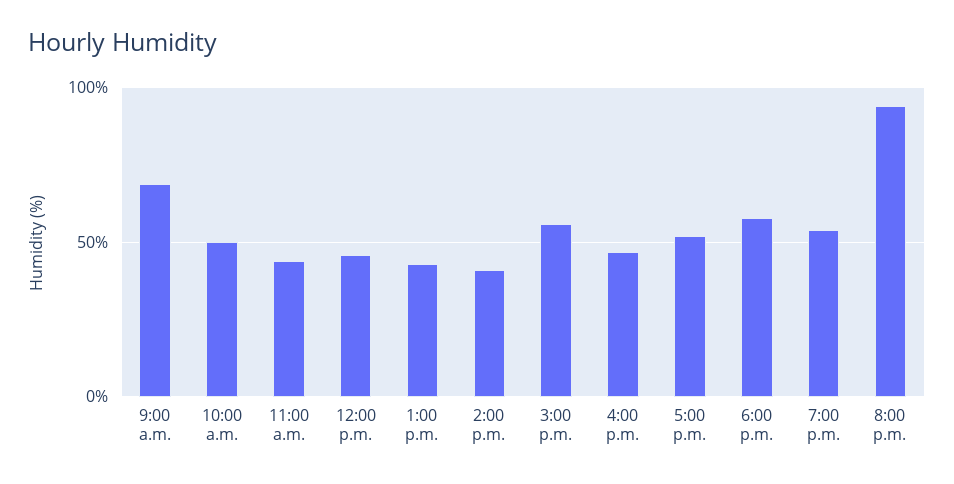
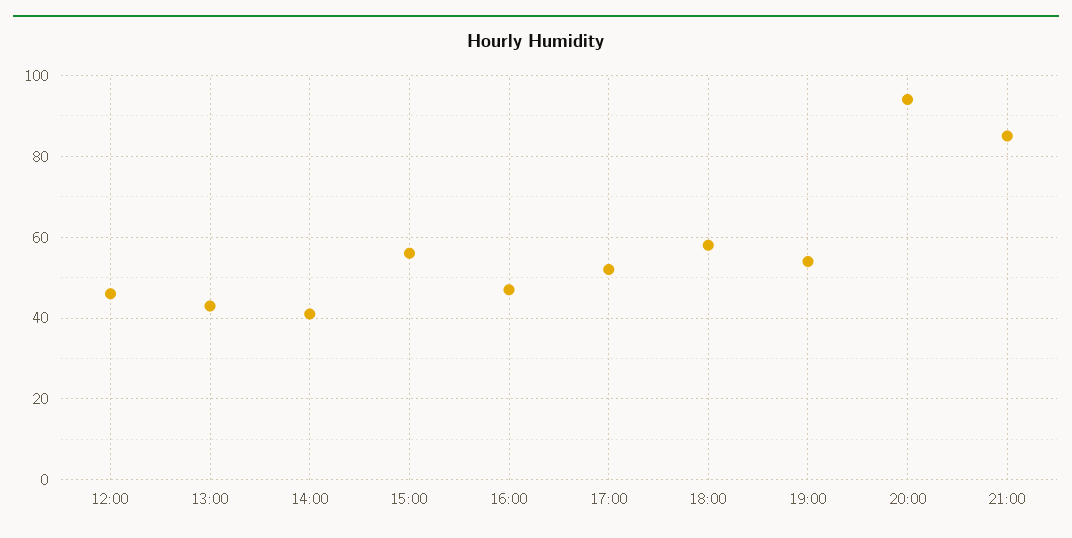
9:00 a.m.: 70 -> none
10:00 a.m.: 50 -> none
11:00 a.m.: 45 -> none
21:00: none -> 85

